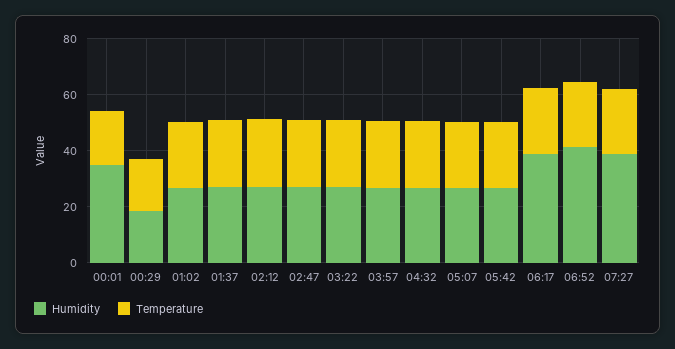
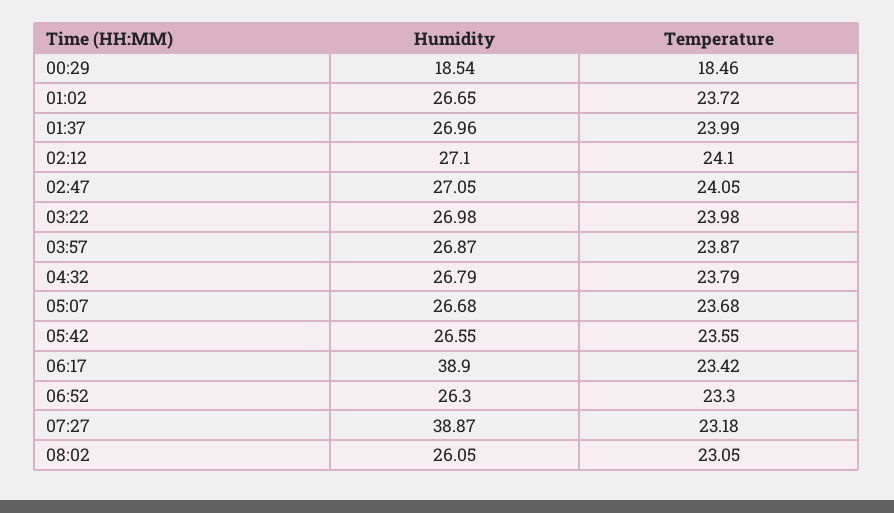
Humidity, 00:01: 35 -> none
Temperature, 00:01: 20 -> none
Humidity, 06:52: 40 -> 26.3
Humidity, 08:02: none -> 26.05
Temperature, 08:02: none -> 23.05

